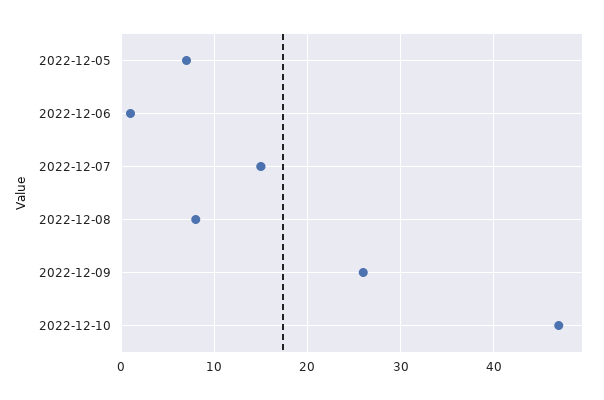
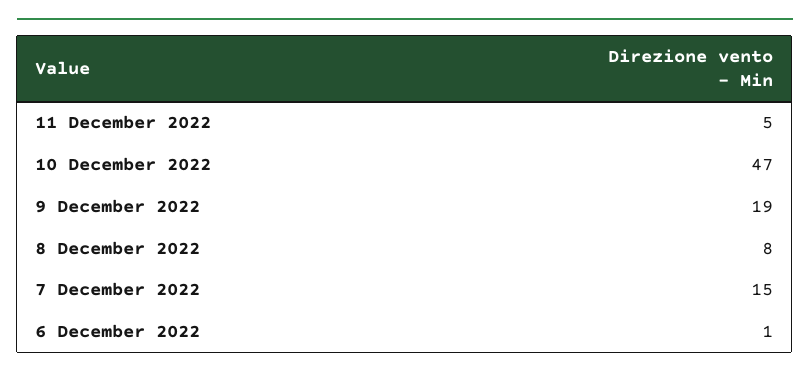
2022-12-05: 7 -> none
2022-12-09: 26 -> 19
11 December 2022: none -> 5

